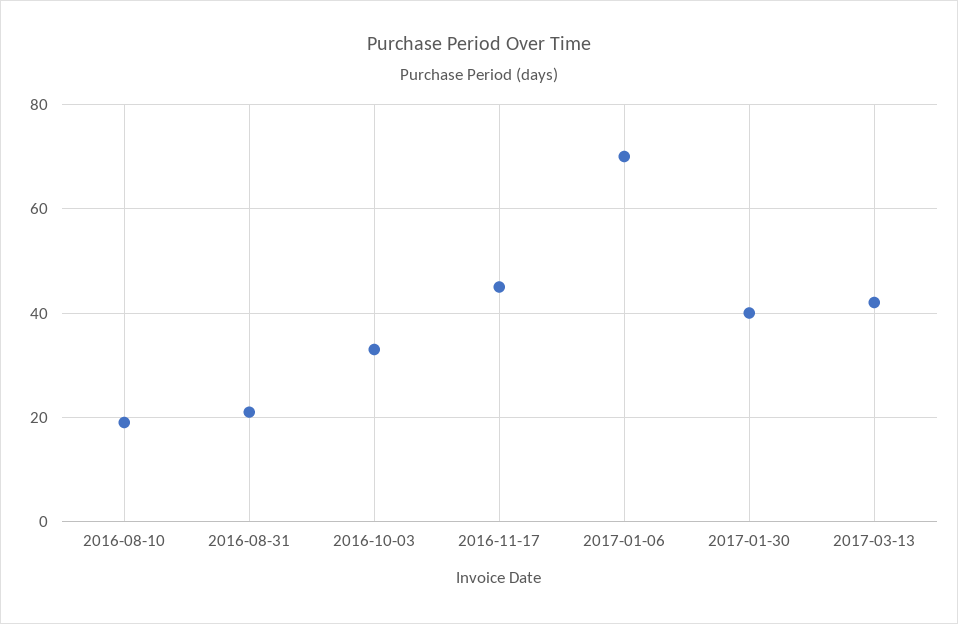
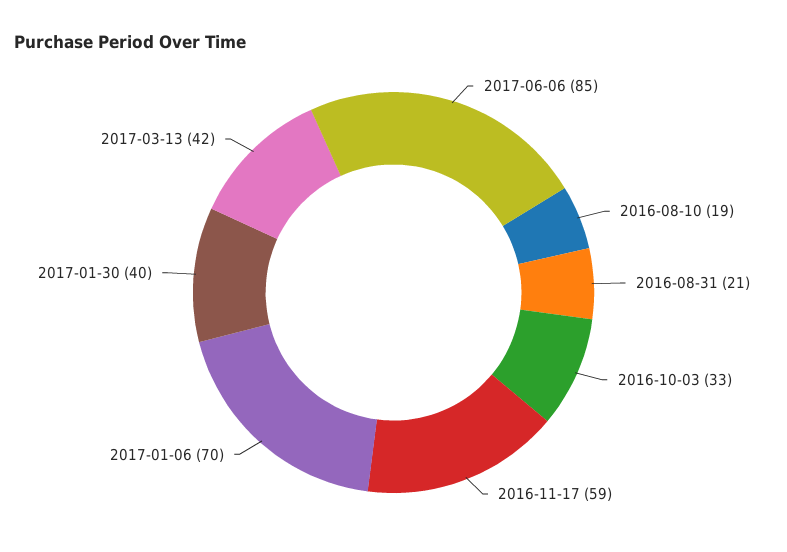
2016-11-17: 45 -> 59
2017-06-06: none -> 85

